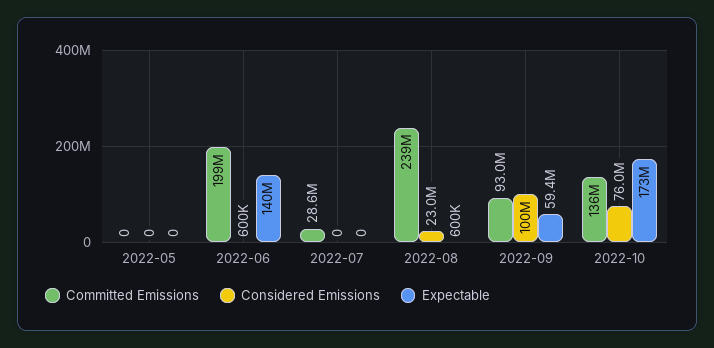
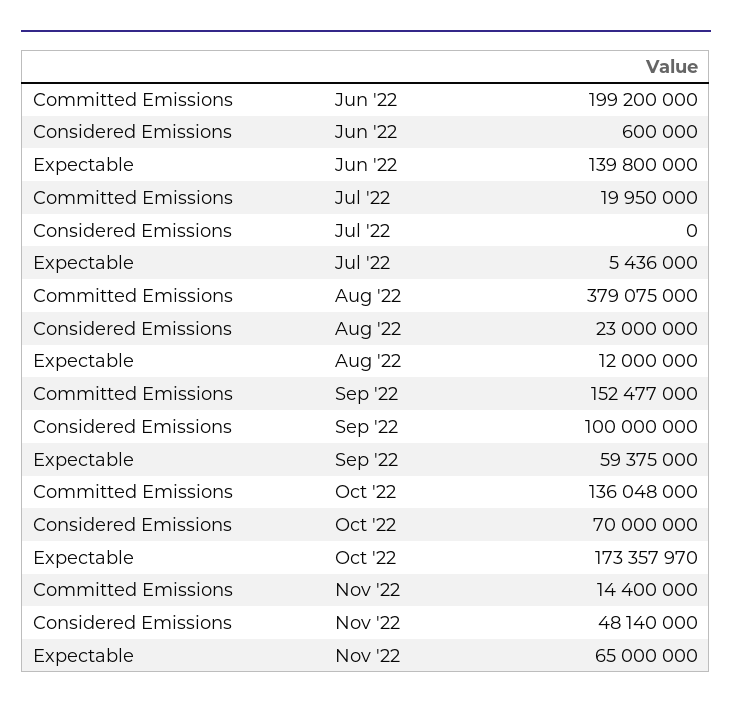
Committed Emissions, 2022-05: 0 -> none
Considered Emissions, 2022-05: 0 -> none
Expectable, 2022-05: 0 -> none
Committed Emissions, 2022-07: 28600000 -> 19950000
Expectable, 2022-07: 0 -> 5436000
Committed Emissions, 2022-08: 239000000 -> 379075000
Expectable, 2022-08: 600000 -> 12000000
Committed Emissions, 2022-09: 93000000 -> 152477000
Considered Emissions, 2022-10: 76000000 -> 70000000
Committed Emissions, Nov '22: none -> 14400000
Considered Emissions, Nov '22: none -> 48140000
Expectable, Nov '22: none -> 65000000

